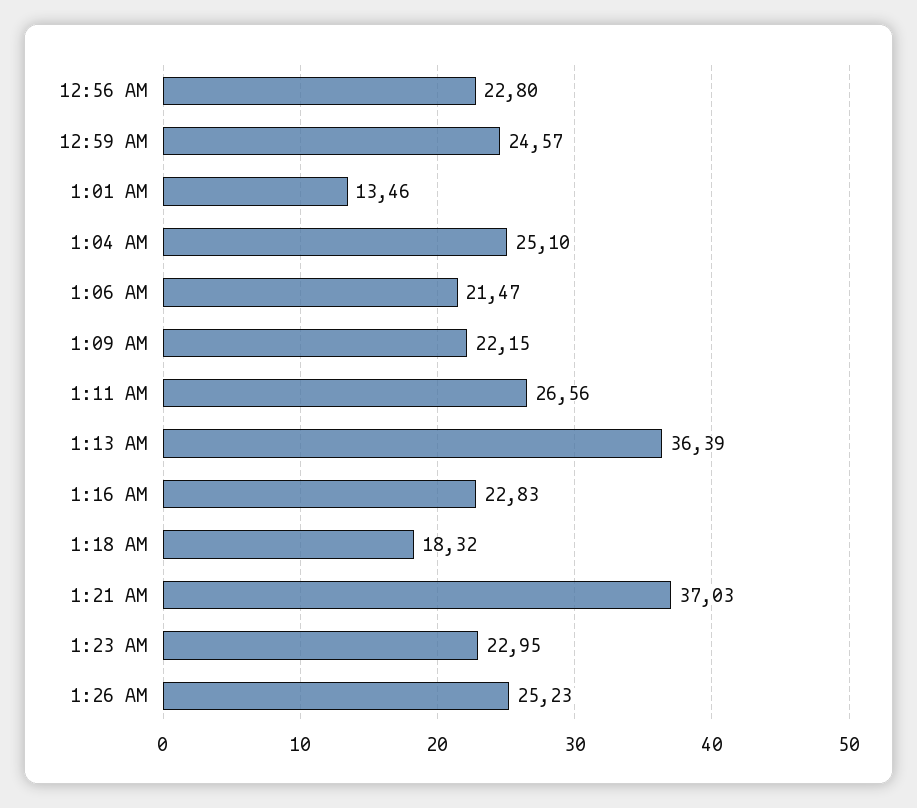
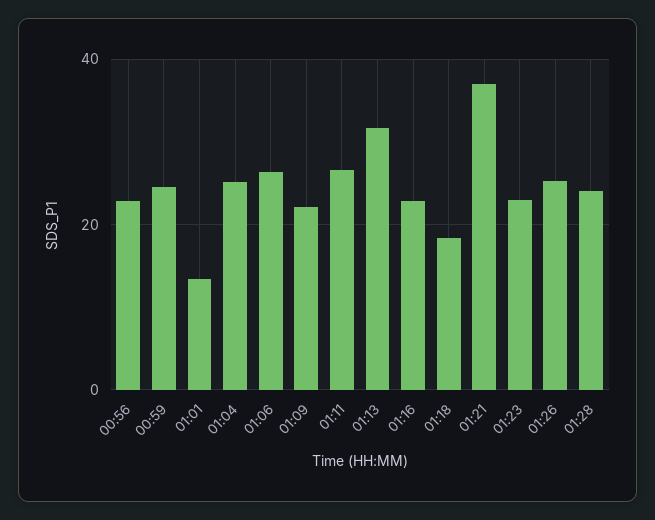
1:06 AM: 21.47 -> 26
1:13 AM: 36.39 -> 32
01:28: none -> 24

